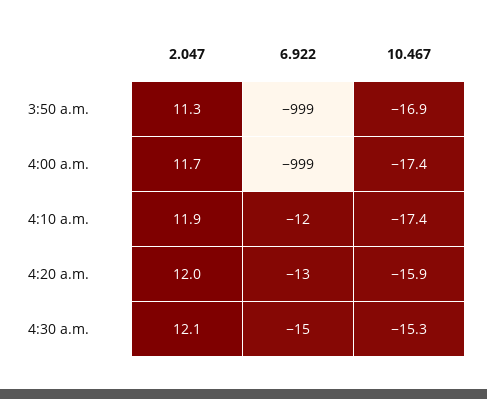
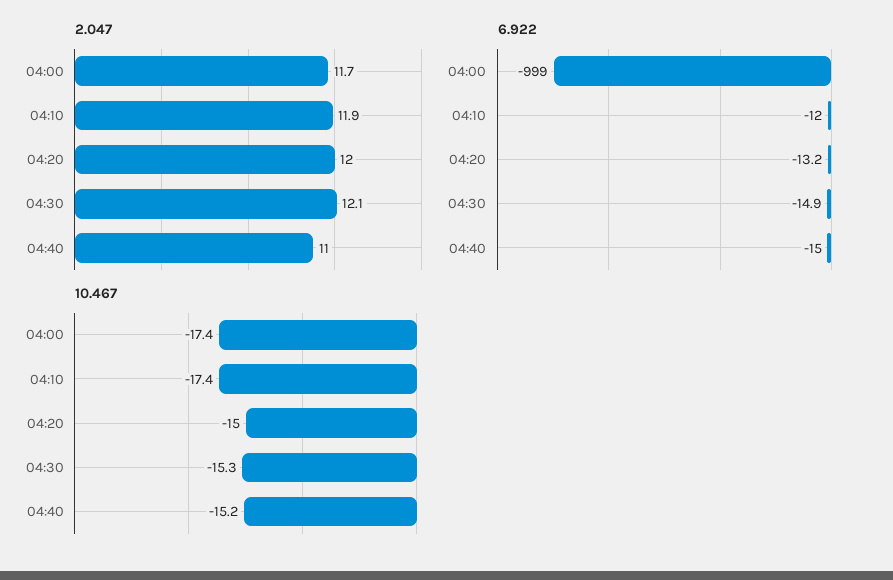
2.047, 3:50 a.m.: 11.3 -> none
6.922, 3:50 a.m.: -999 -> none
10.467, 3:50 a.m.: -16.9 -> none
10.467, 4:20 a.m.: -15.9 -> -15
2.047, 04:40: none -> 11
6.922, 04:40: none -> -15
10.467, 04:40: none -> -15.2

